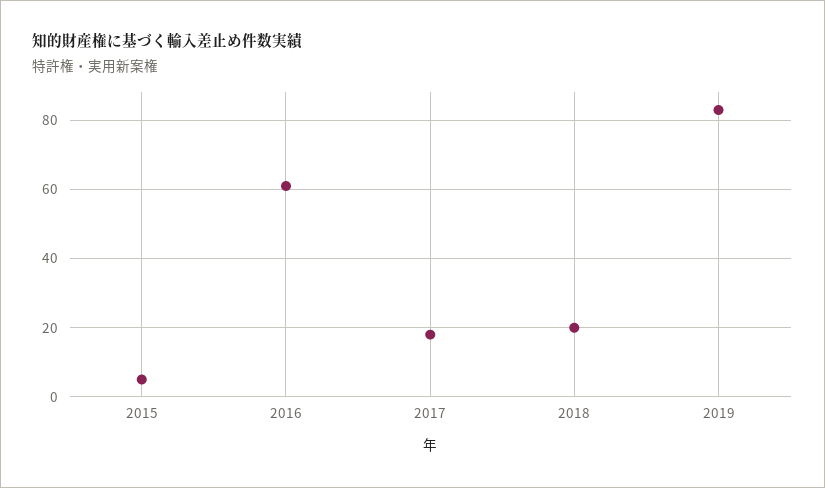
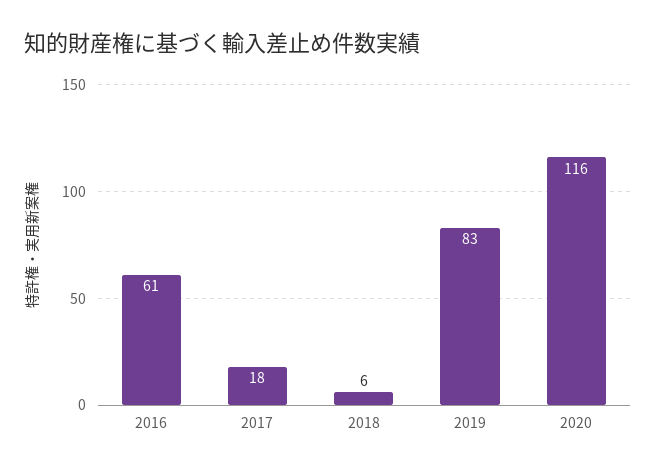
2015: 5 -> none
2018: 20 -> 6
2020: none -> 116

